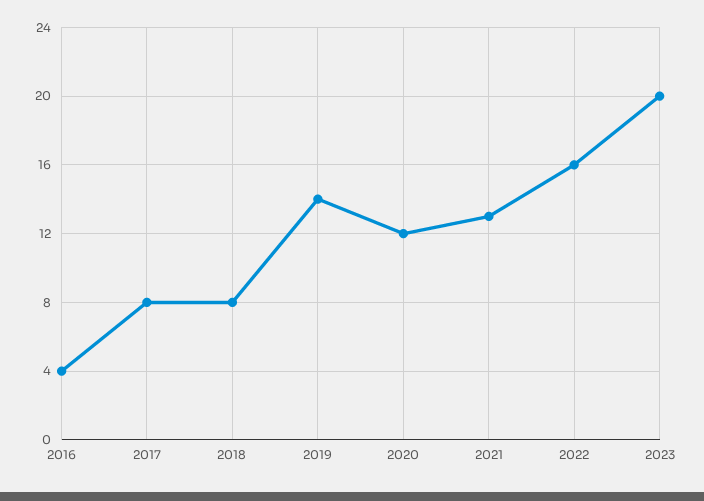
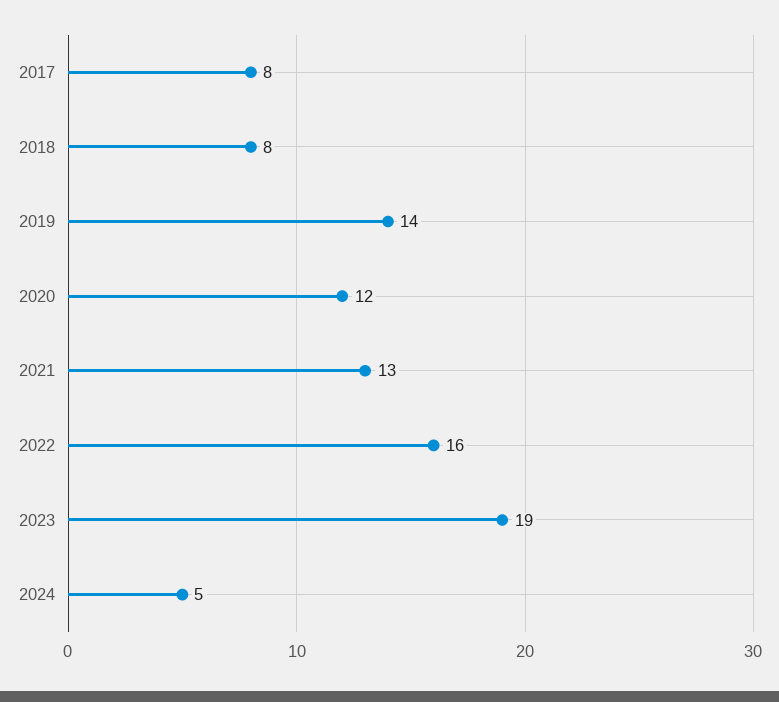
2016: 4 -> none
2023: 20 -> 19
2024: none -> 5

